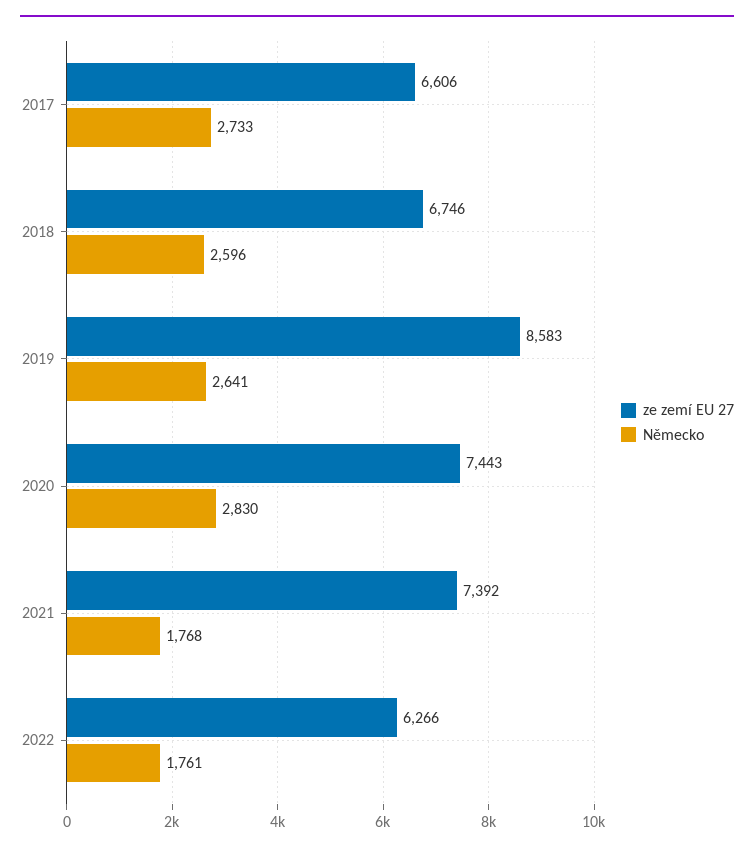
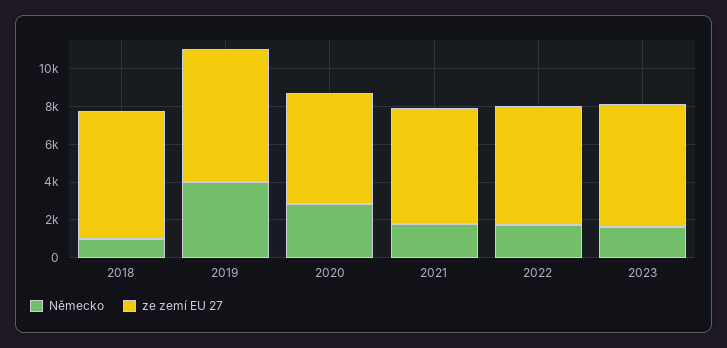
ze zemí EU 27, 2017: 6606 -> none
Německo, 2017: 2733 -> none
Německo, 2018: 2596 -> 1000
ze zemí EU 27, 2019: 8583 -> 7000
Německo, 2019: 2641 -> 4000
ze zemí EU 27, 2020: 7443 -> 6000
ze zemí EU 27, 2021: 7392 -> 6000
Německo, 2023: none -> 1500
ze zemí EU 27, 2023: none -> 6500

